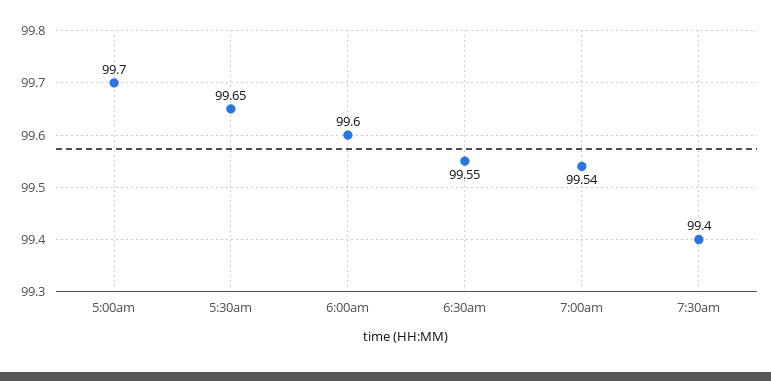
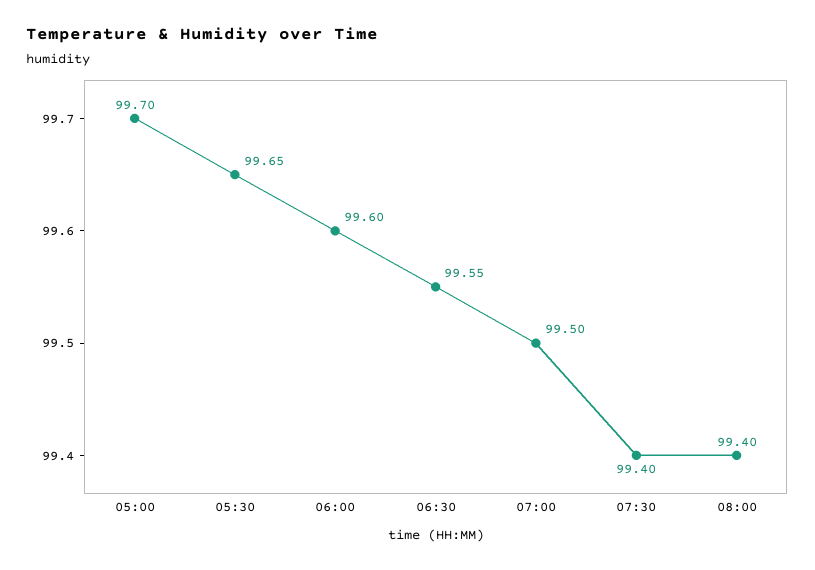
7:00am: 99.54 -> 99.5
08:00: none -> 99.4

